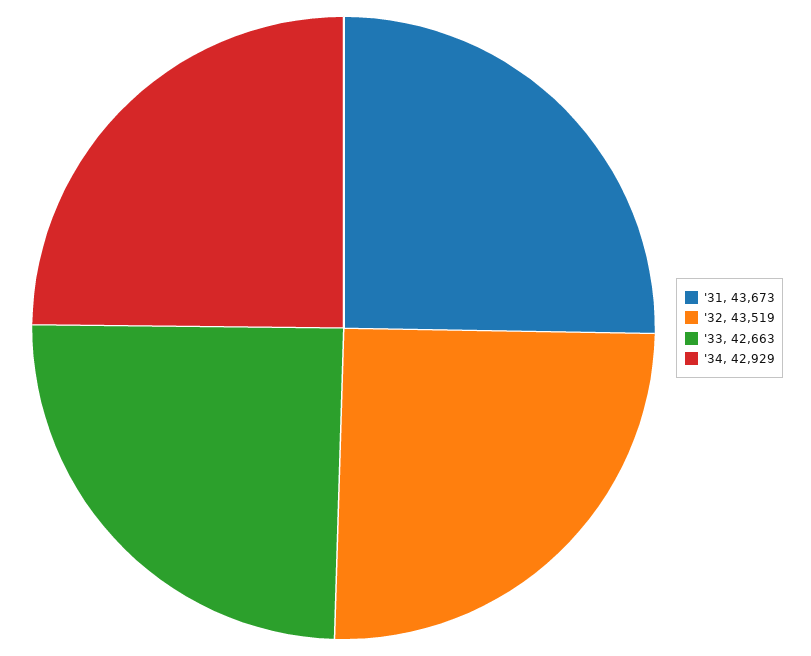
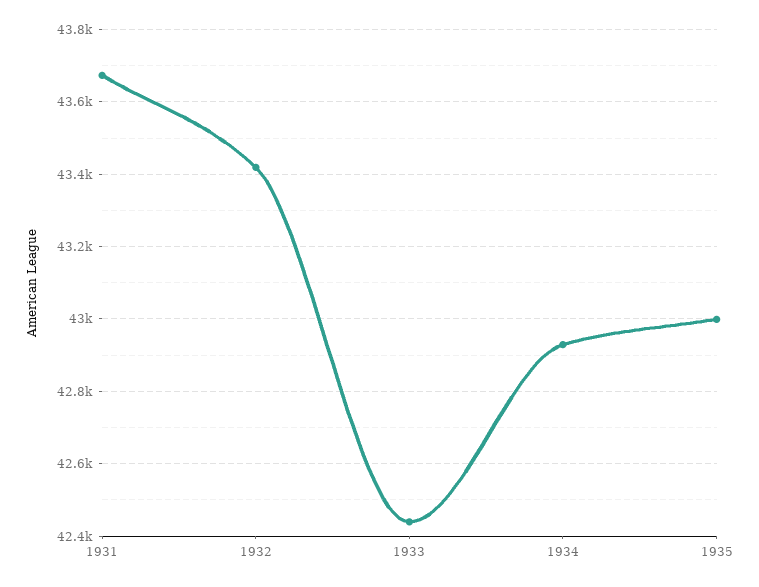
'32: 43519 -> 43420
'33: 42663 -> 42440
1935: none -> 43000

